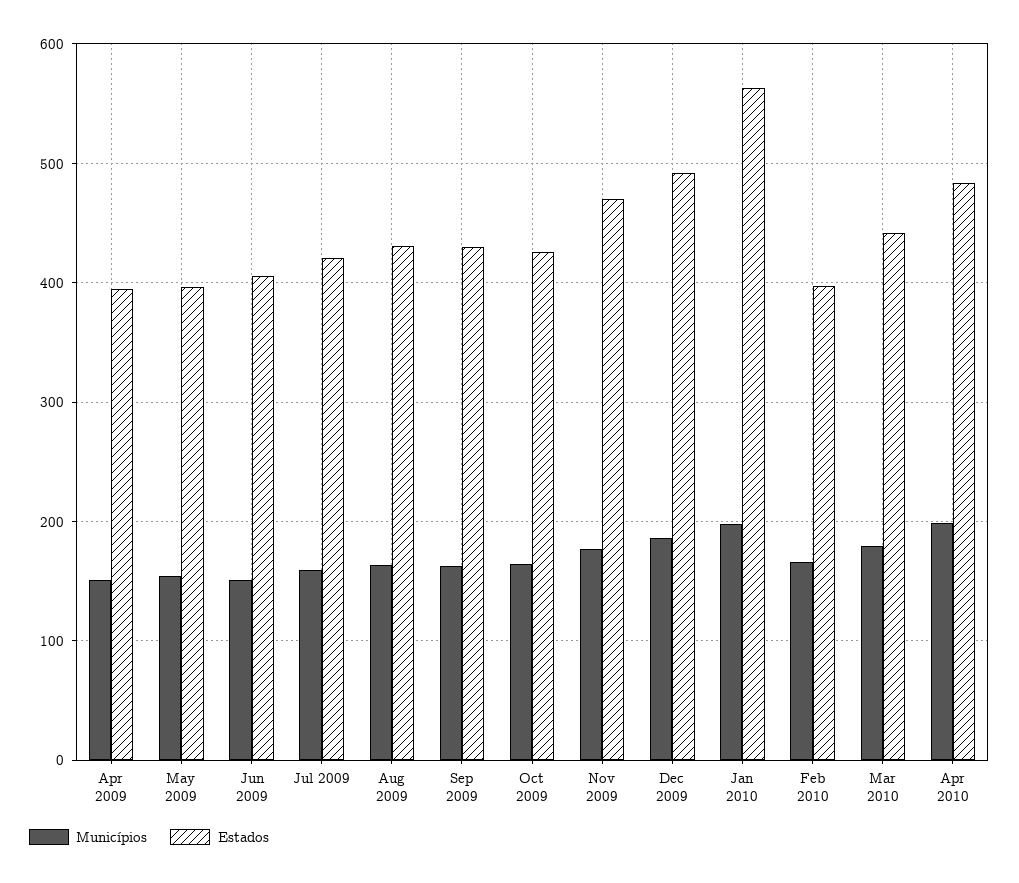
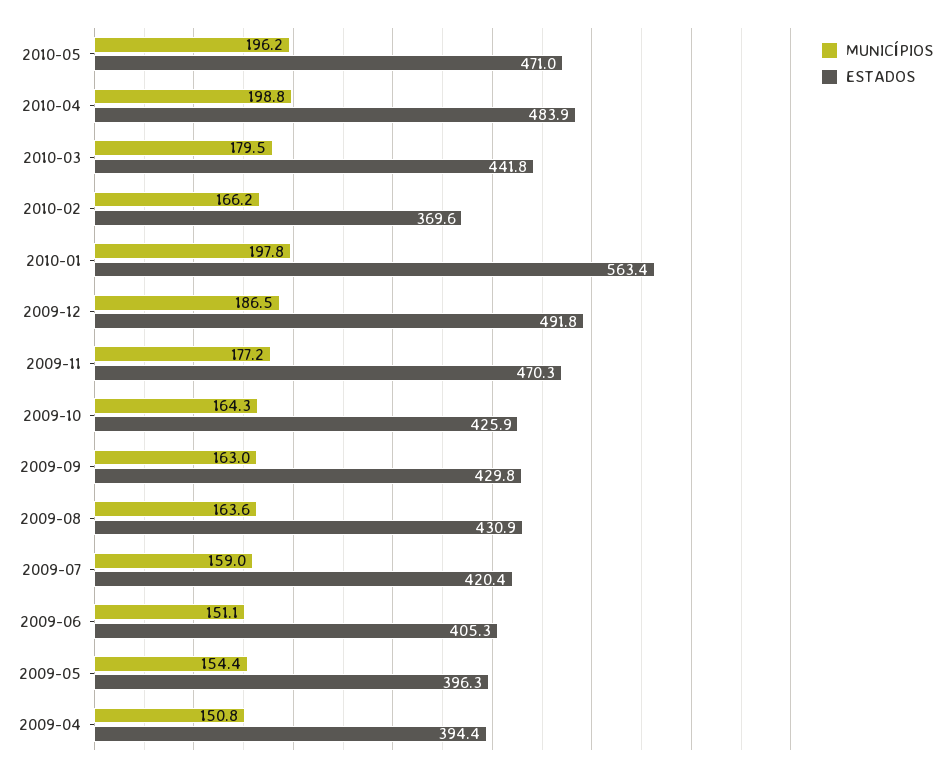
Estados, Feb 2010: 400 -> 369.6
Municípios, 2010-05: none -> 196.2
Estados, 2010-05: none -> 471

